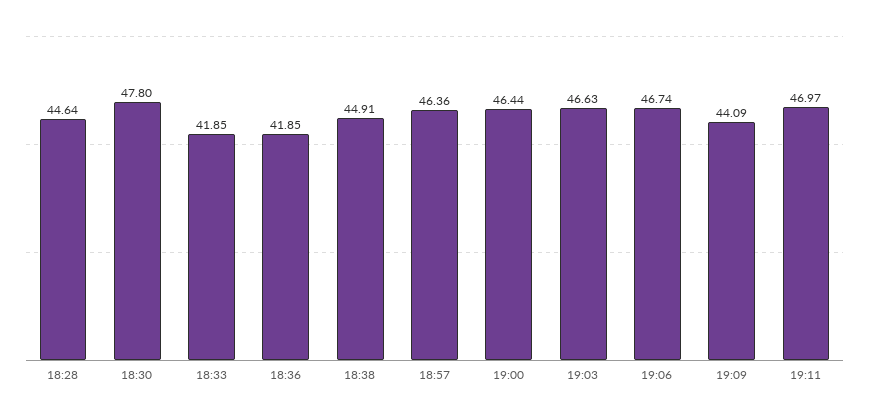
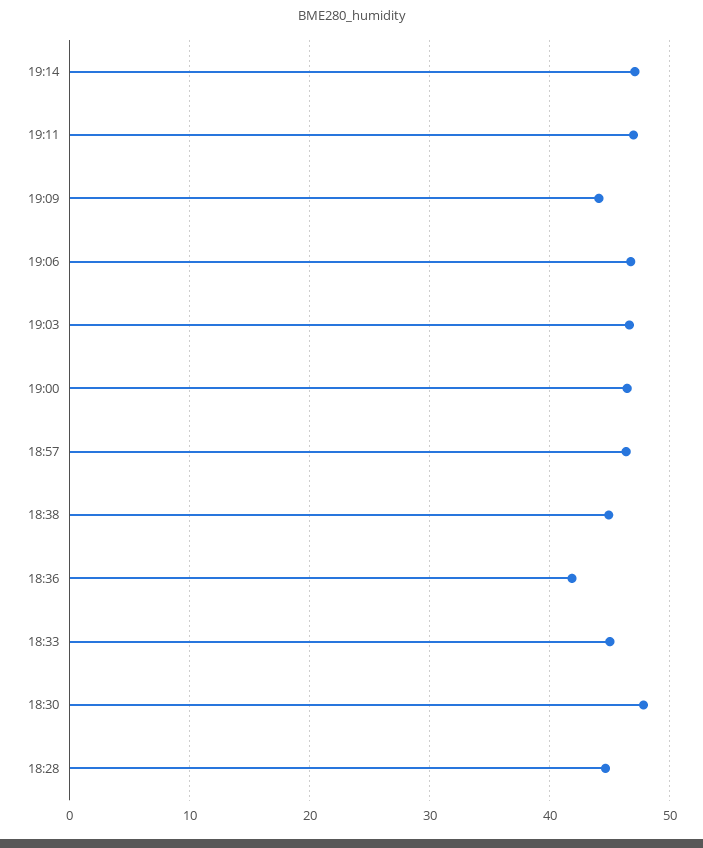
18:33: 41.85 -> 45
19:14: none -> 47

